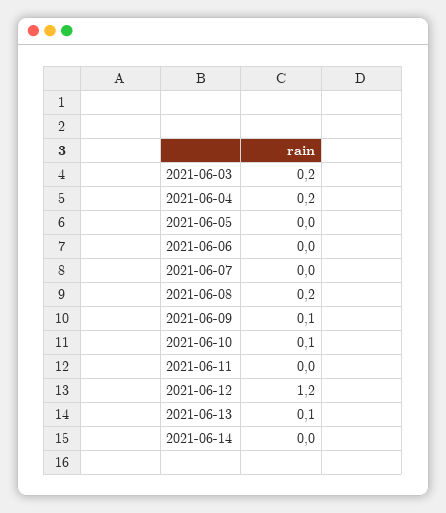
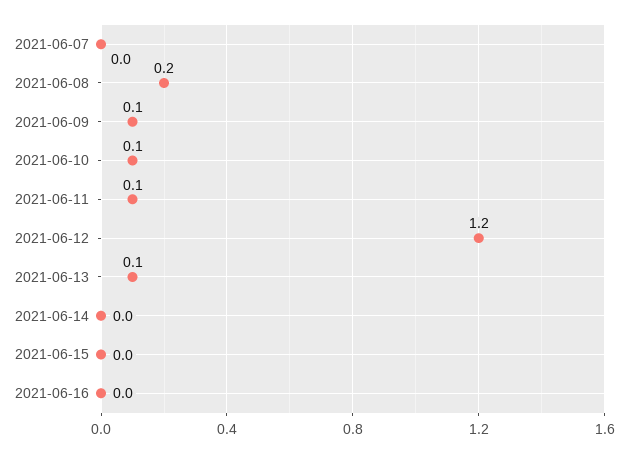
2021-06-03: 0.2 -> none
2021-06-04: 0.2 -> none
2021-06-05: 0 -> none
2021-06-06: 0 -> none
2021-06-11: 0 -> 0.1
2021-06-15: none -> 0
2021-06-16: none -> 0

